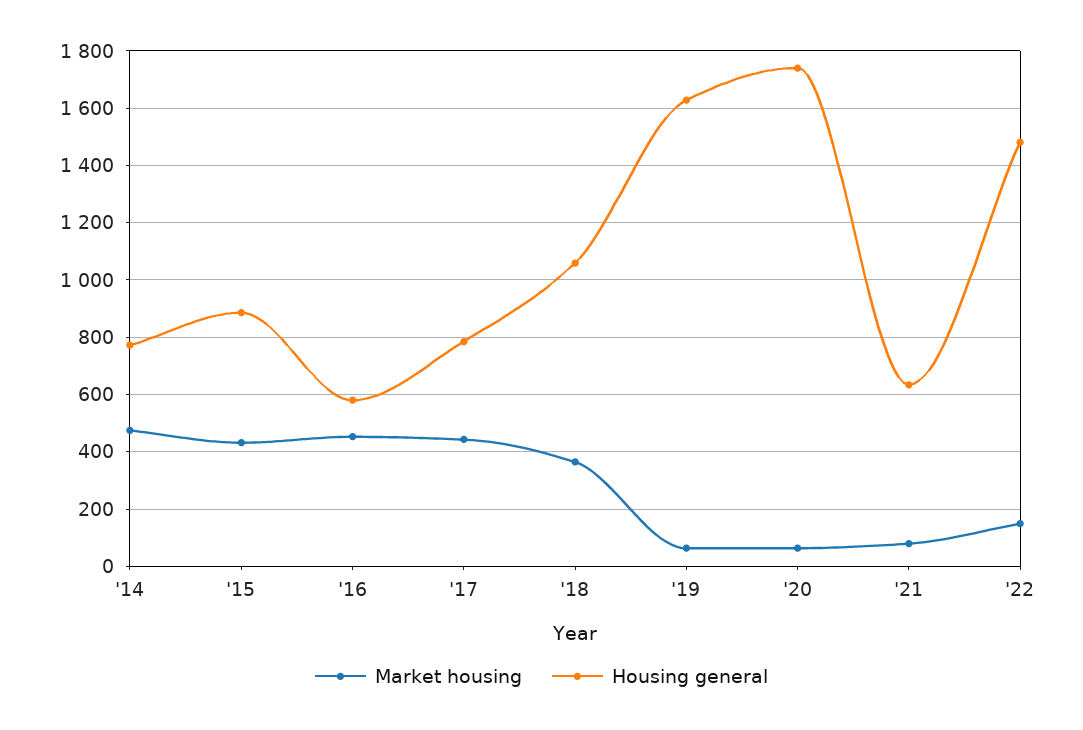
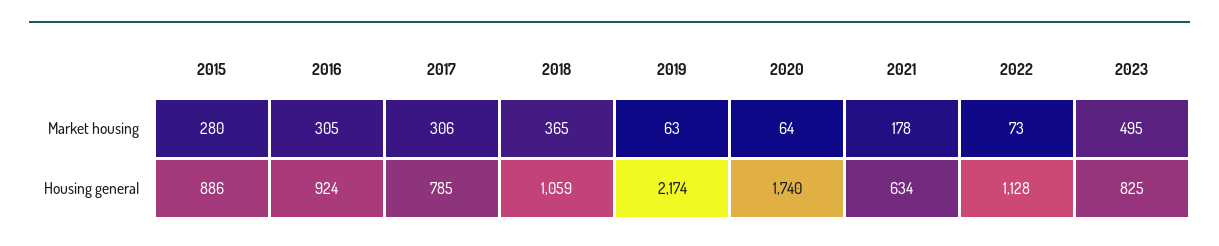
Market housing, '14: 475 -> none
Housing general, '14: 775 -> none
Market housing, '15: 425 -> 280
Market housing, '16: 450 -> 305
Housing general, '16: 575 -> 924
Market housing, '17: 450 -> 306
Housing general, '19: 1625 -> 2174
Market housing, '21: 75 -> 178
Market housing, '22: 150 -> 73
Housing general, '22: 1475 -> 1128
Market housing, 2023: none -> 495
Housing general, 2023: none -> 825

